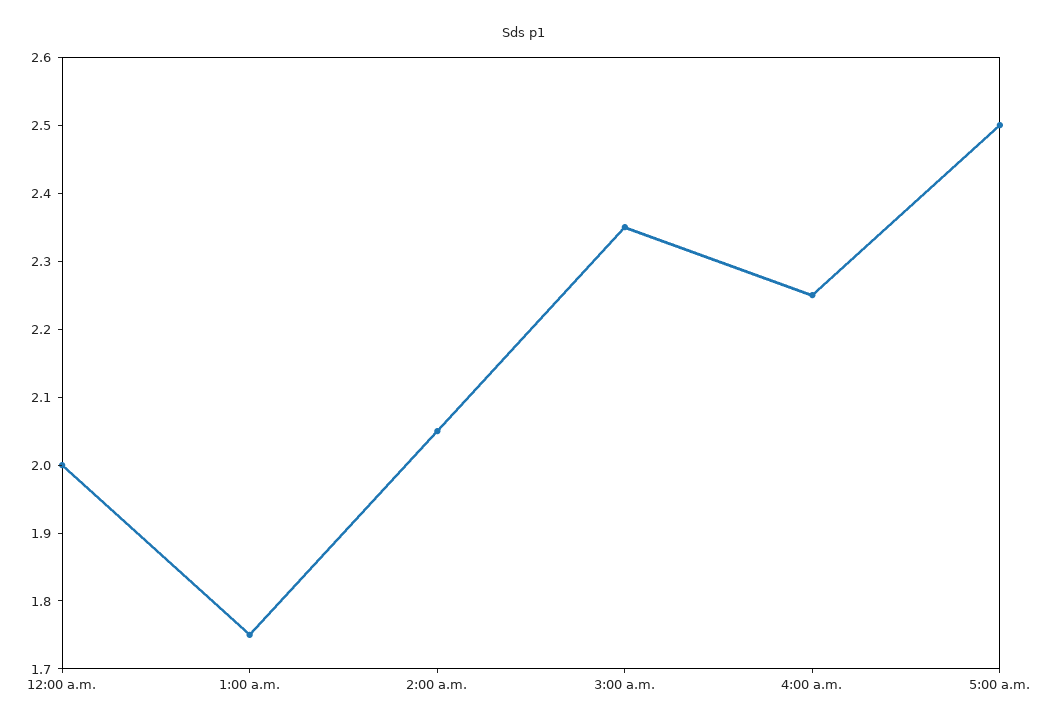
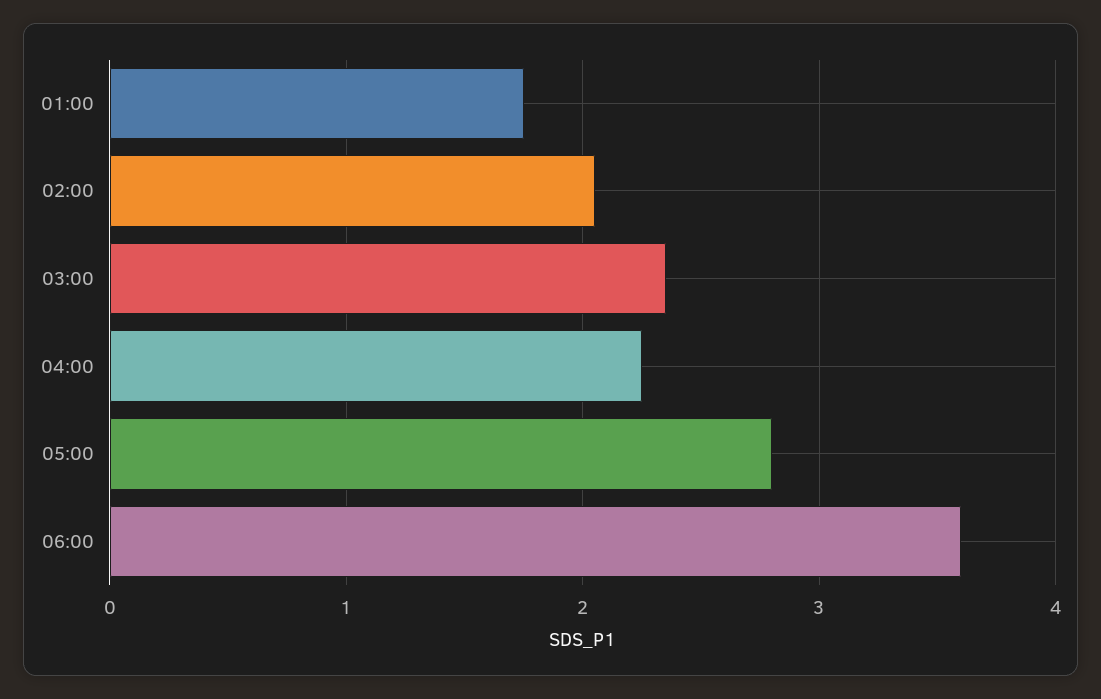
12:00 a.m.: 2 -> none
5:00 a.m.: 2.5 -> 2.8
06:00: none -> 3.6

